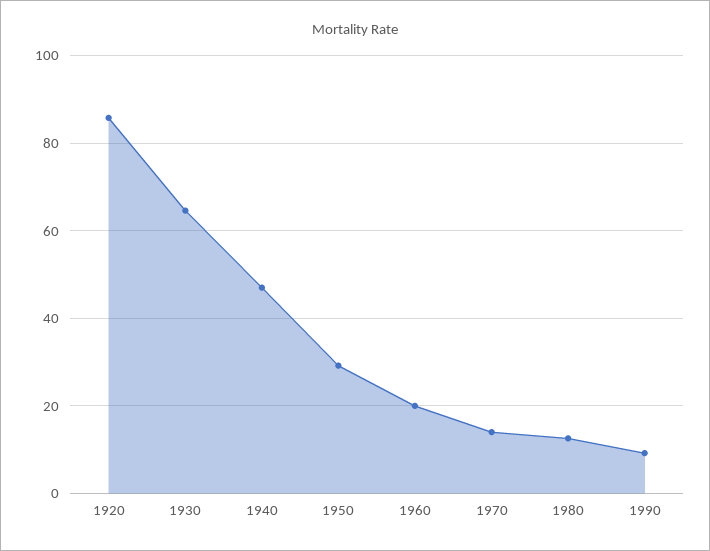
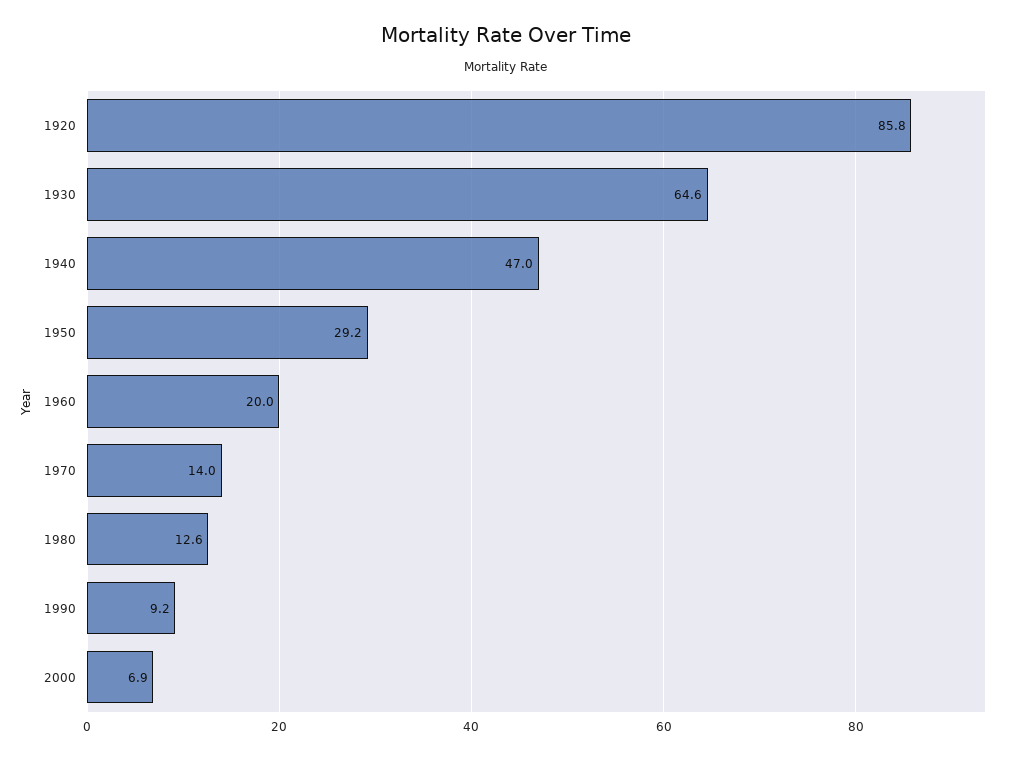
2000: none -> 6.9

